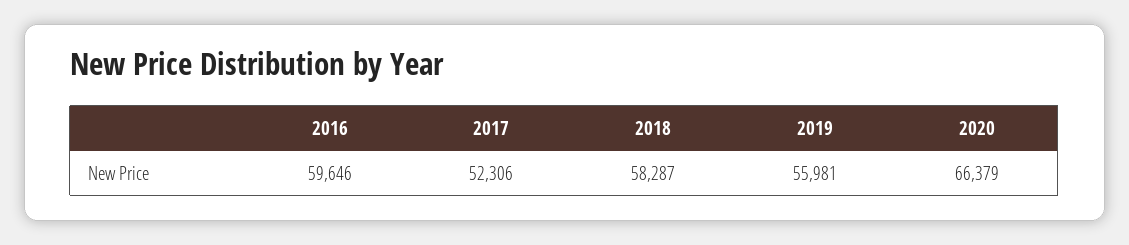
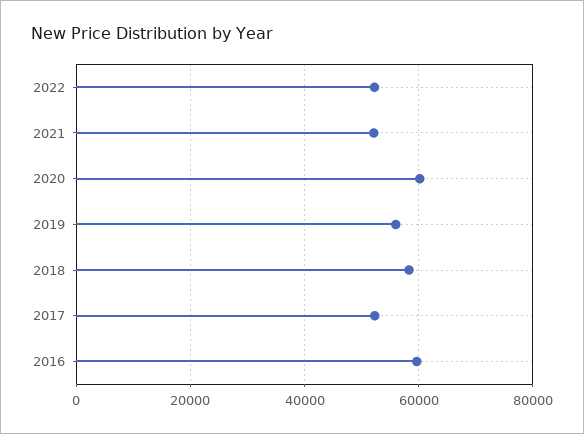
2020: 66379 -> 60000
2022: none -> 52000
2021: none -> 52000

